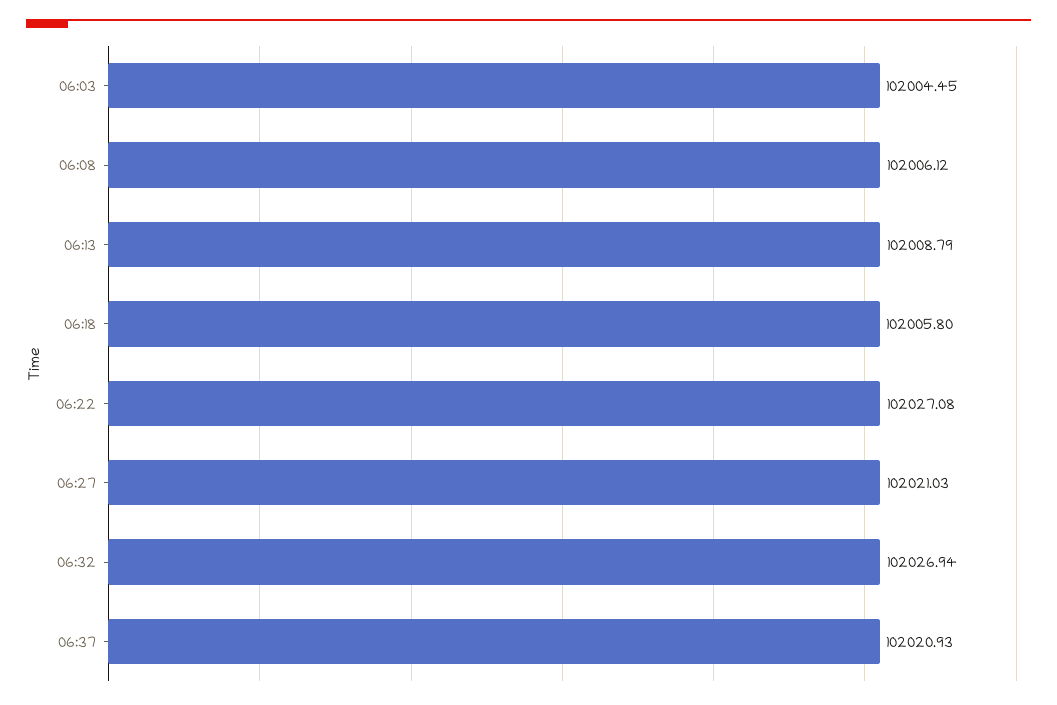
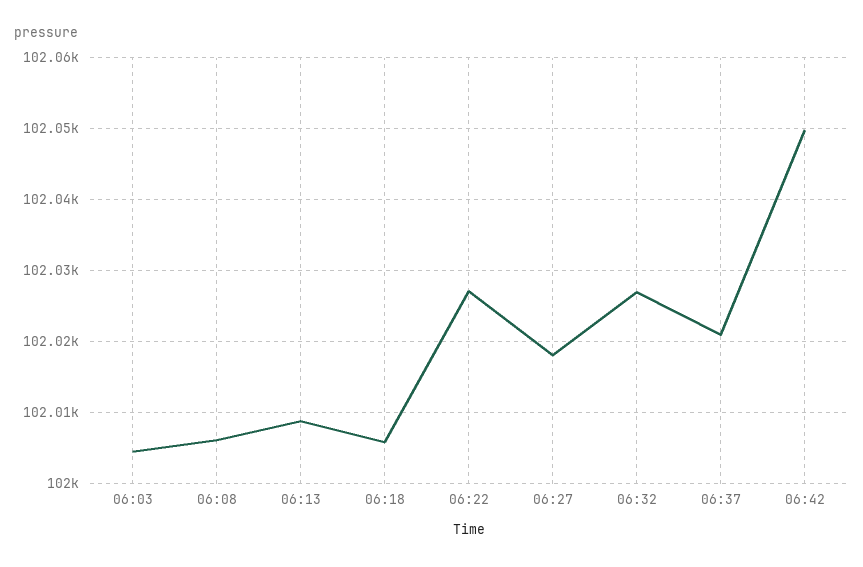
06:27: 102021.03 -> 102018
06:42: none -> 102050

